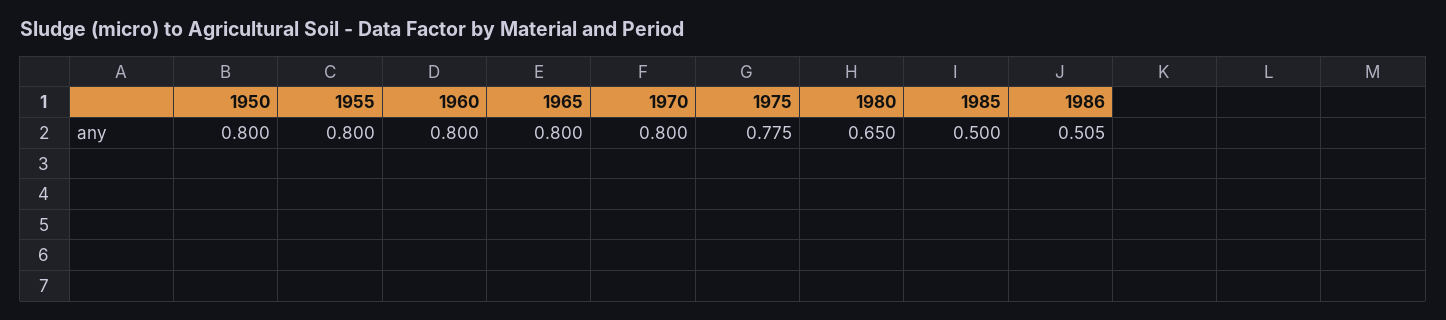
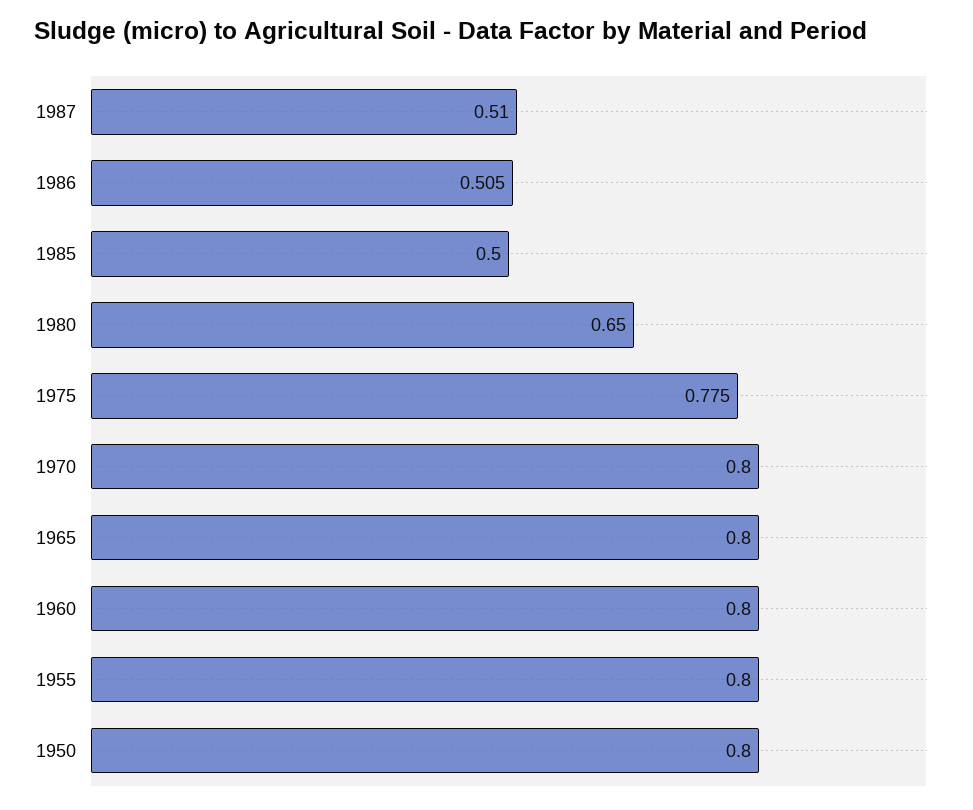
1987: none -> 0.51

